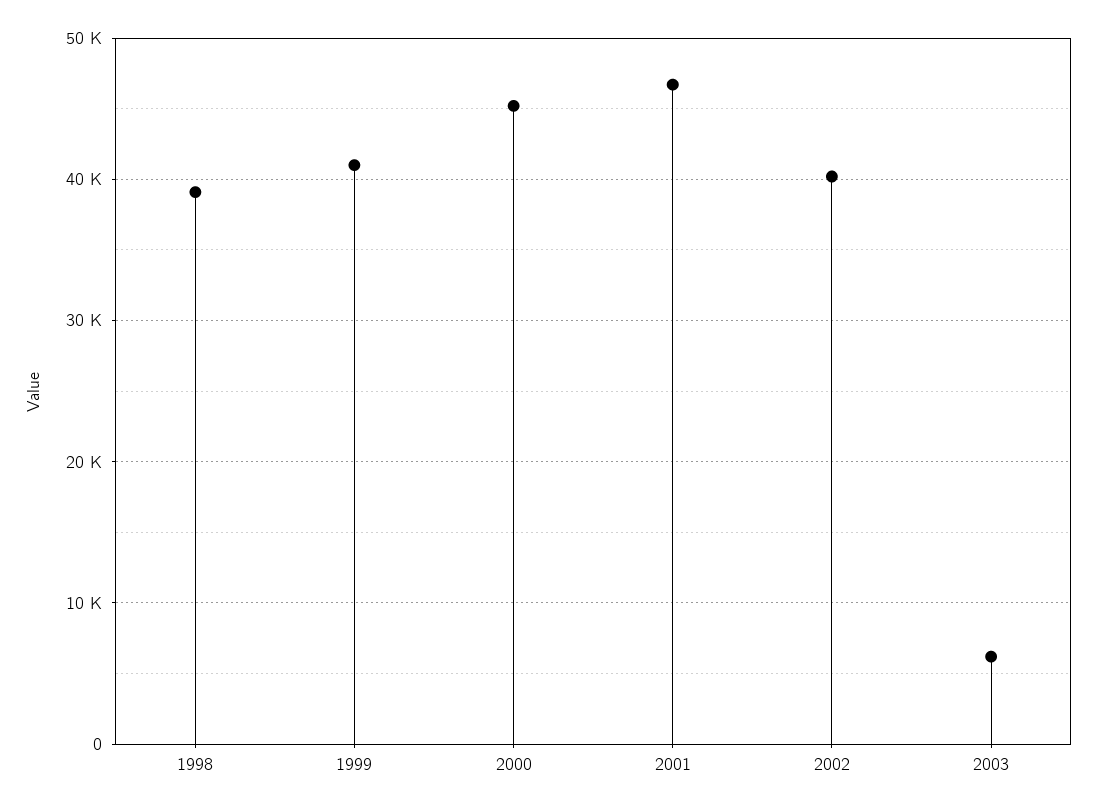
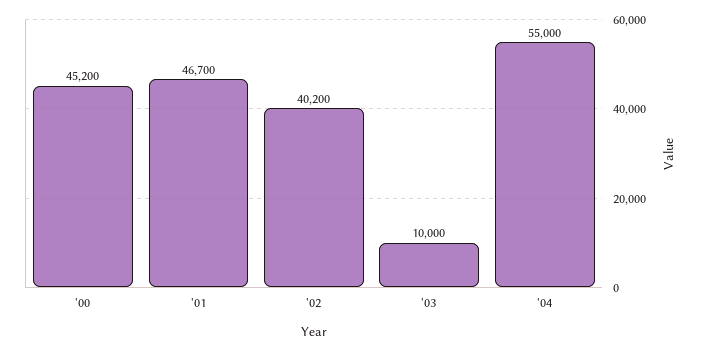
1998: 39000 -> none
1999: 41000 -> none
2003: 6000 -> 10000
'04: none -> 55000

